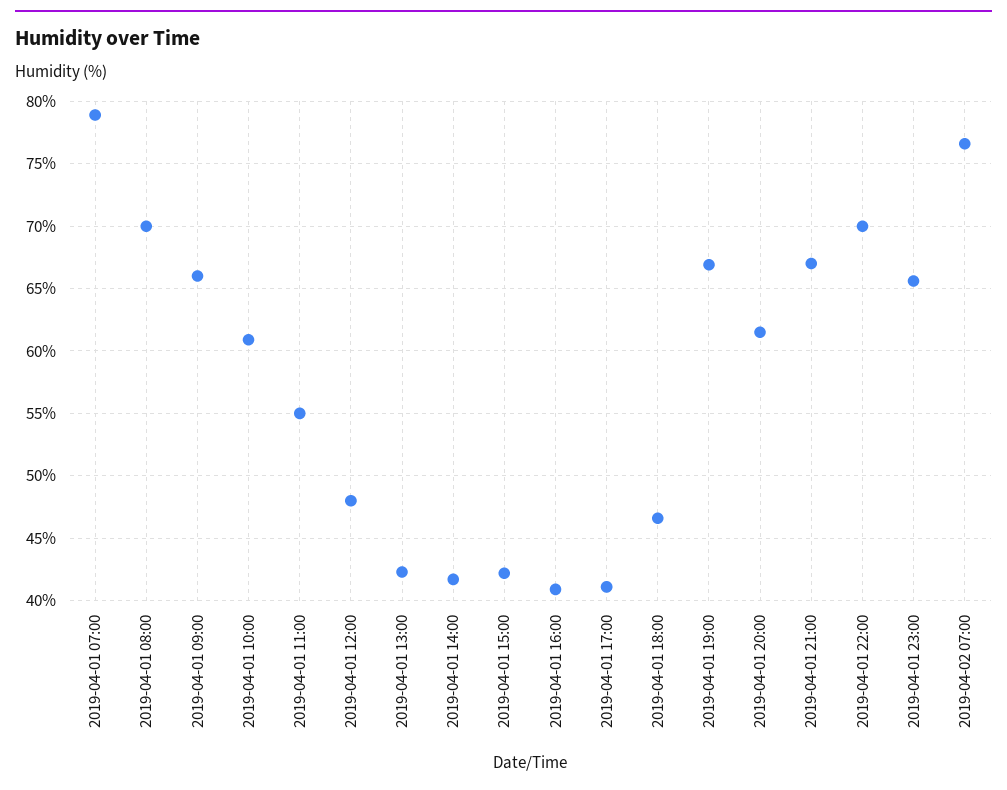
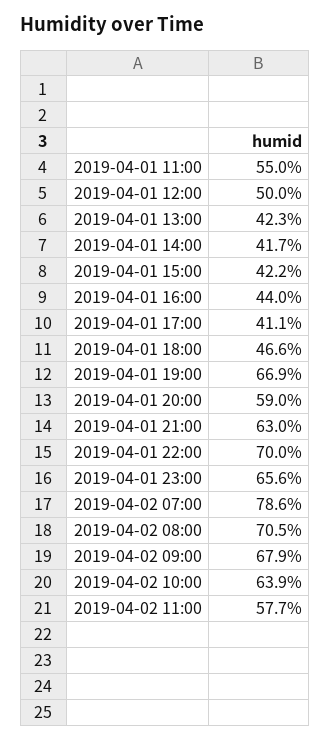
2019-04-01 07:00: 79 -> none
2019-04-01 08:00: 70 -> none
2019-04-01 09:00: 66 -> none
2019-04-01 10:00: 61 -> none
2019-04-01 12:00: 48 -> 50
2019-04-01 16:00: 41 -> 44
2019-04-01 20:00: 61.5 -> 59
2019-04-01 21:00: 67 -> 63
2019-04-02 07:00: 76.5 -> 78.6
2019-04-02 08:00: none -> 70.5
2019-04-02 09:00: none -> 67.9
2019-04-02 10:00: none -> 63.9
2019-04-02 11:00: none -> 57.7

